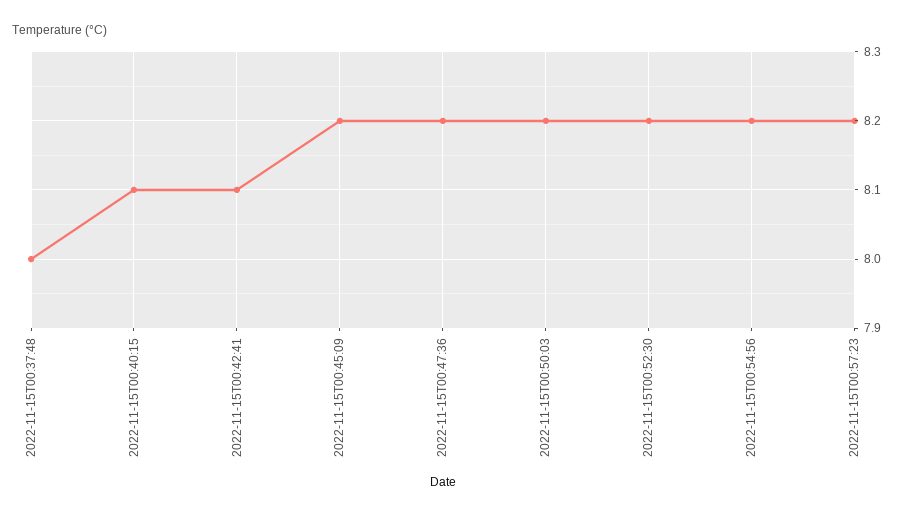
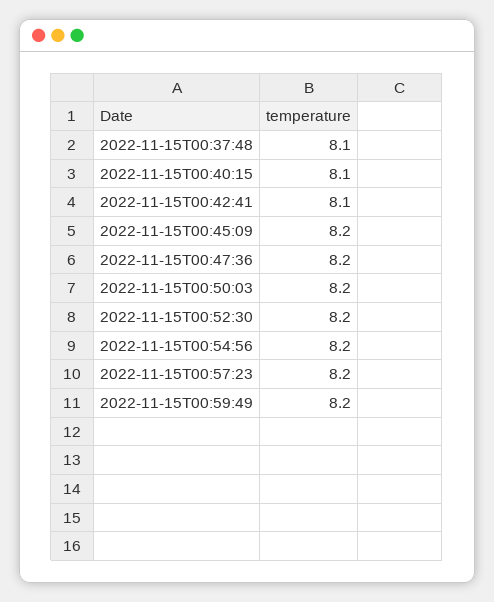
2022-11-15T00:37:48: 8 -> 8.1
2022-11-15T00:59:49: none -> 8.2

